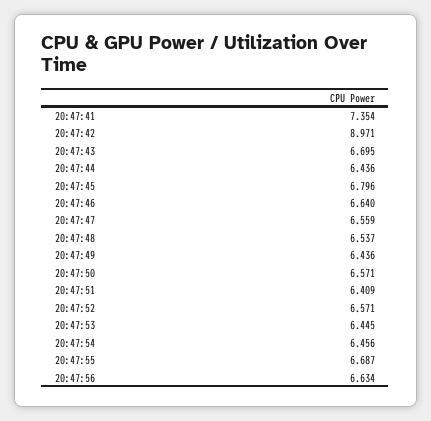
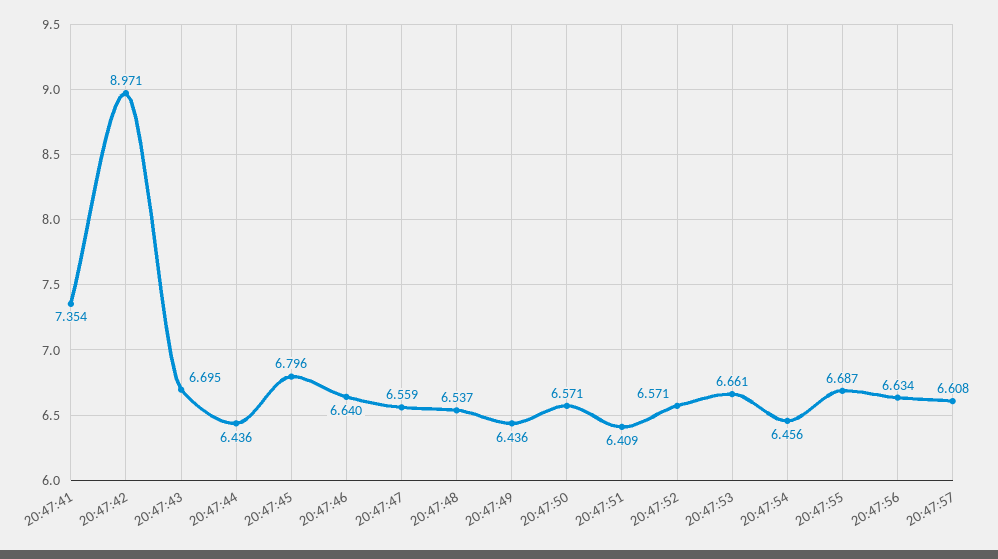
20:47:53: 6.445 -> 6.661
20:47:57: none -> 6.608

